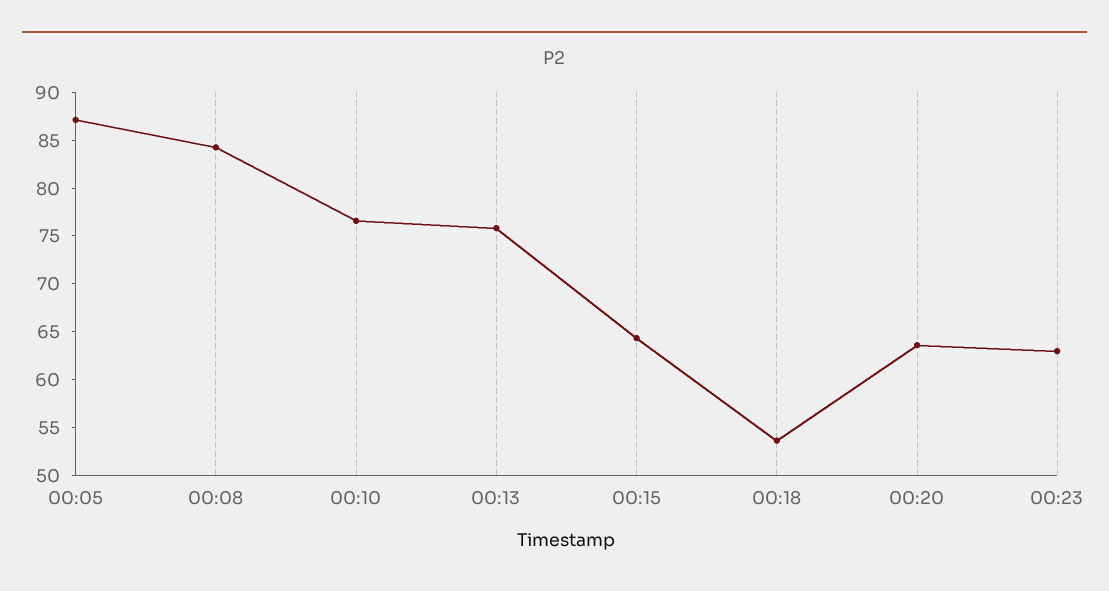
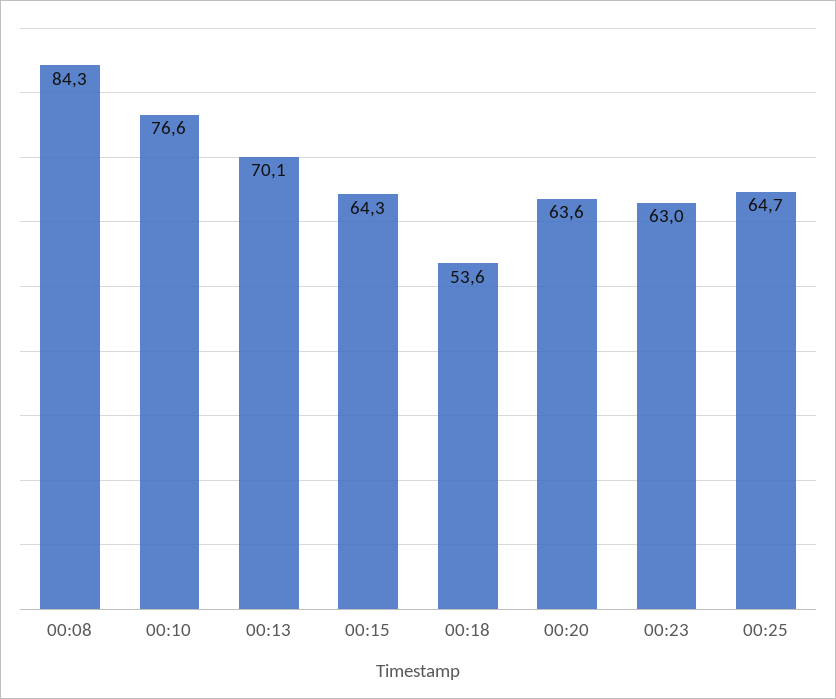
00:05: 87 -> none
00:13: 76 -> 70.1
00:25: none -> 64.7

